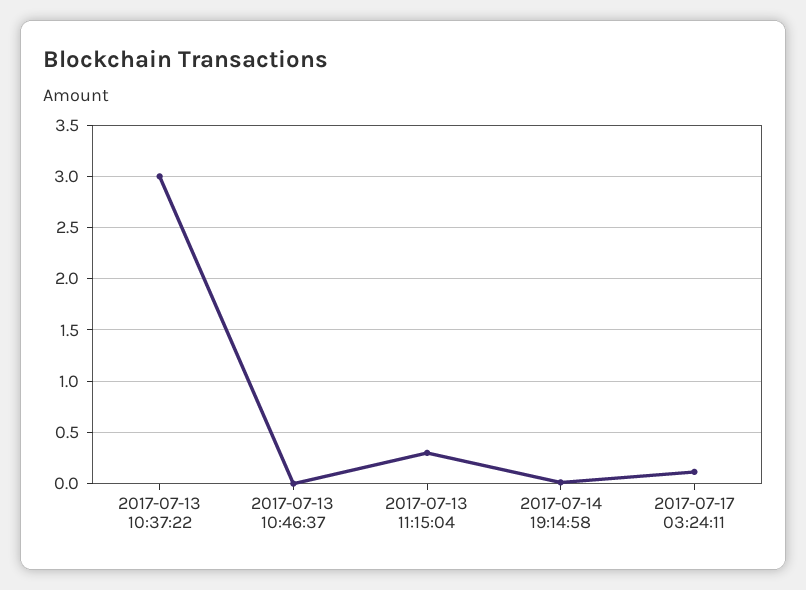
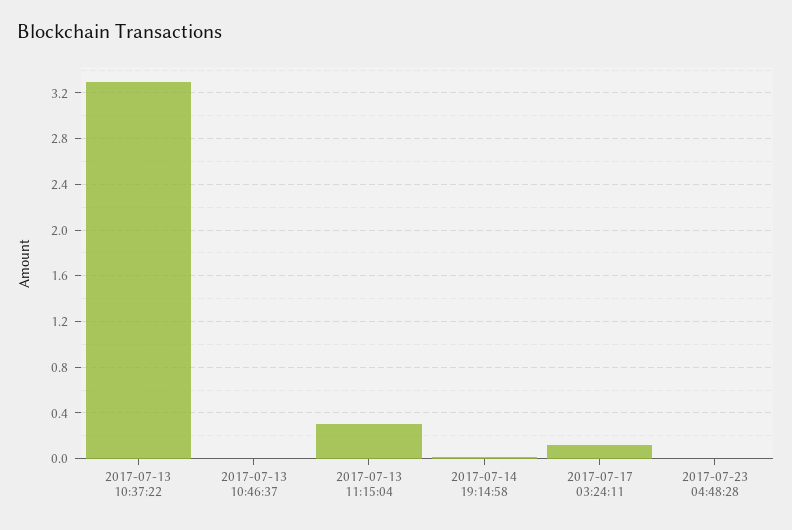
2017-07-13 10:37:22: 3 -> 3.3
2017-07-23 04:48:28: none -> 0

